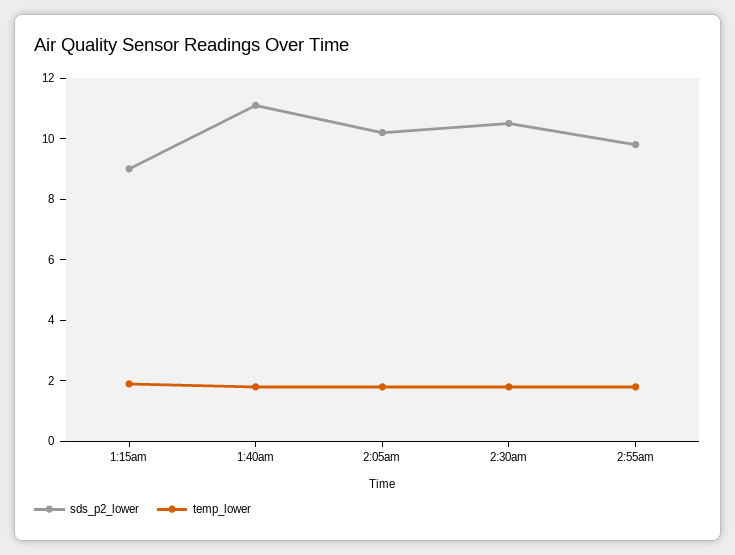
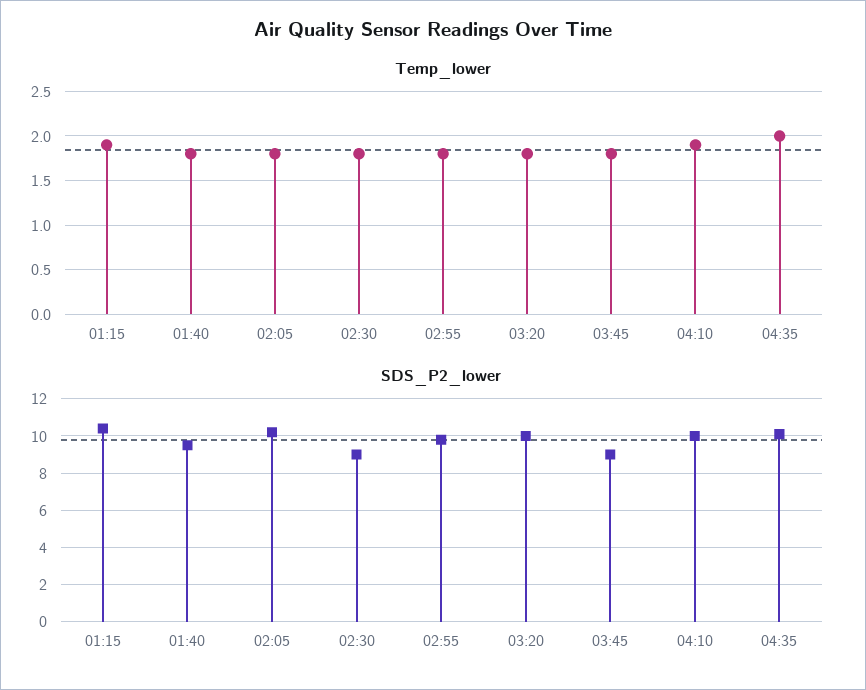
sds_p2_lower, 1:15am: 9 -> 10.5
sds_p2_lower, 1:40am: 11 -> 9.5
sds_p2_lower, 2:30am: 10.5 -> 9
temp_lower, 03:20: none -> 1.8
temp_lower, 03:45: none -> 1.8
temp_lower, 04:10: none -> 1.9
temp_lower, 04:35: none -> 2
sds_p2_lower, 03:20: none -> 10
sds_p2_lower, 03:45: none -> 9
sds_p2_lower, 04:10: none -> 10
sds_p2_lower, 04:35: none -> 10

